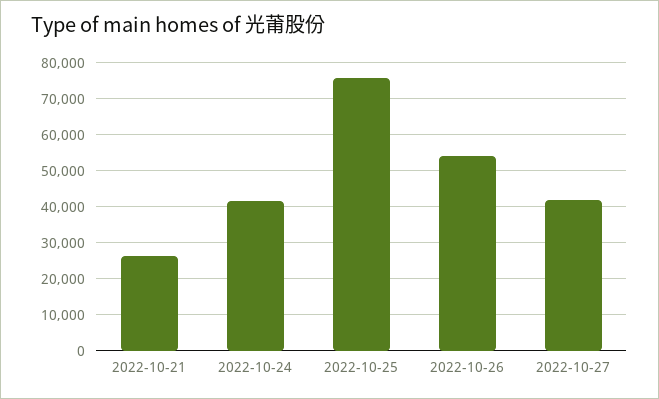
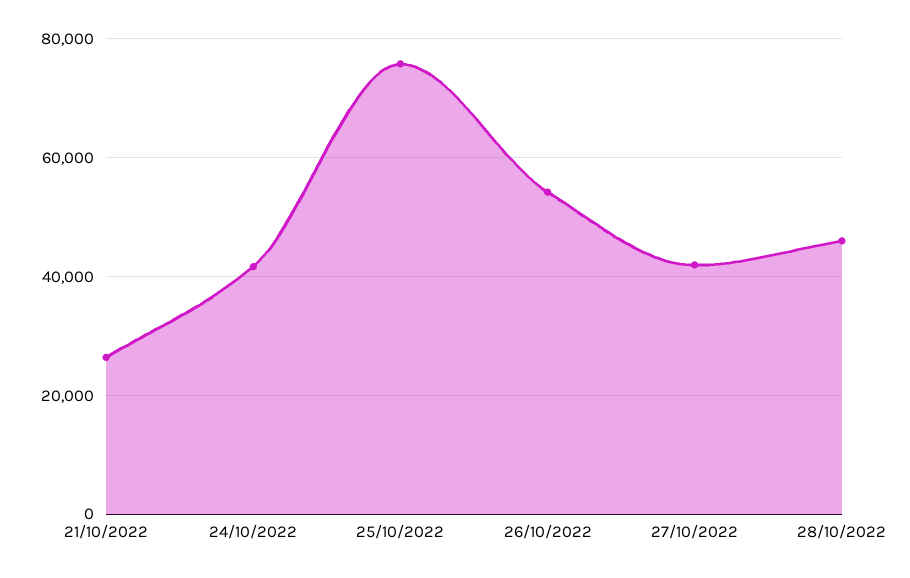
28/10/2022: none -> 46000

